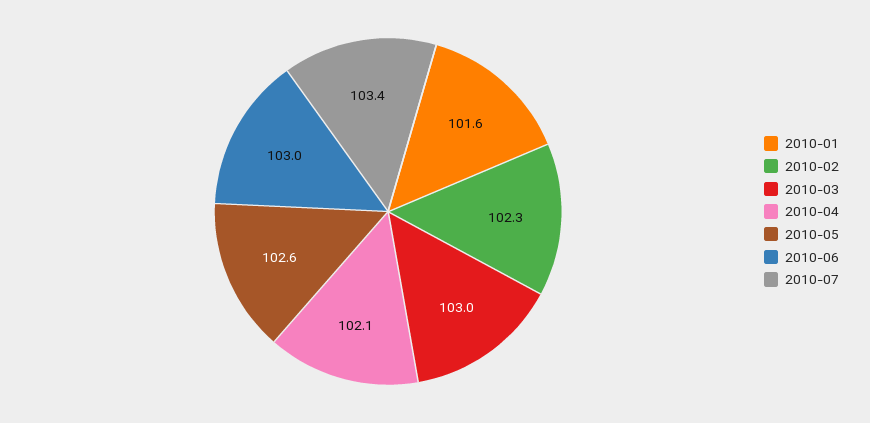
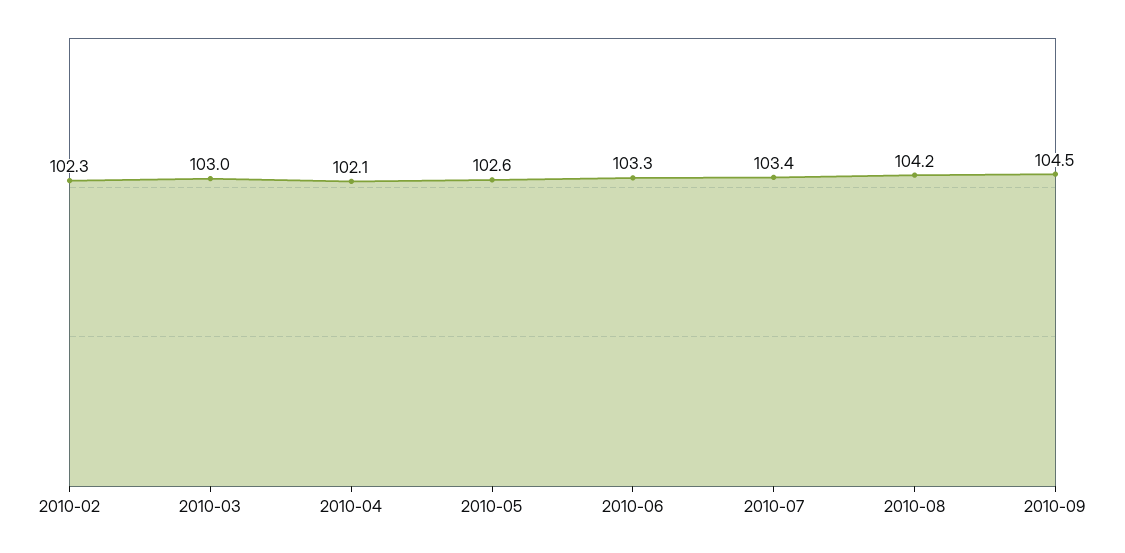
2010-01: 101.6 -> none
2010-06: 103 -> 103.3
2010-08: none -> 104.2
2010-09: none -> 104.5

